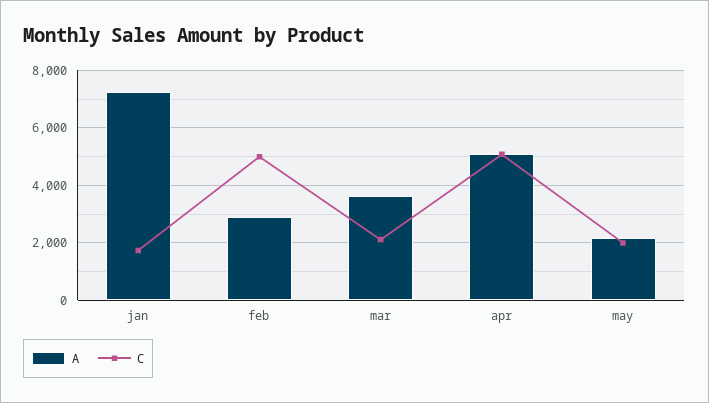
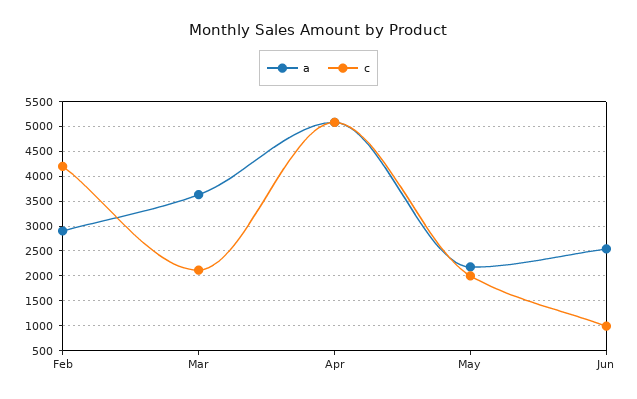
A, jan: 7250 -> none
C, jan: 1750 -> none
C, feb: 5000 -> 4250
A, Jun: none -> 2500
C, Jun: none -> 1000

